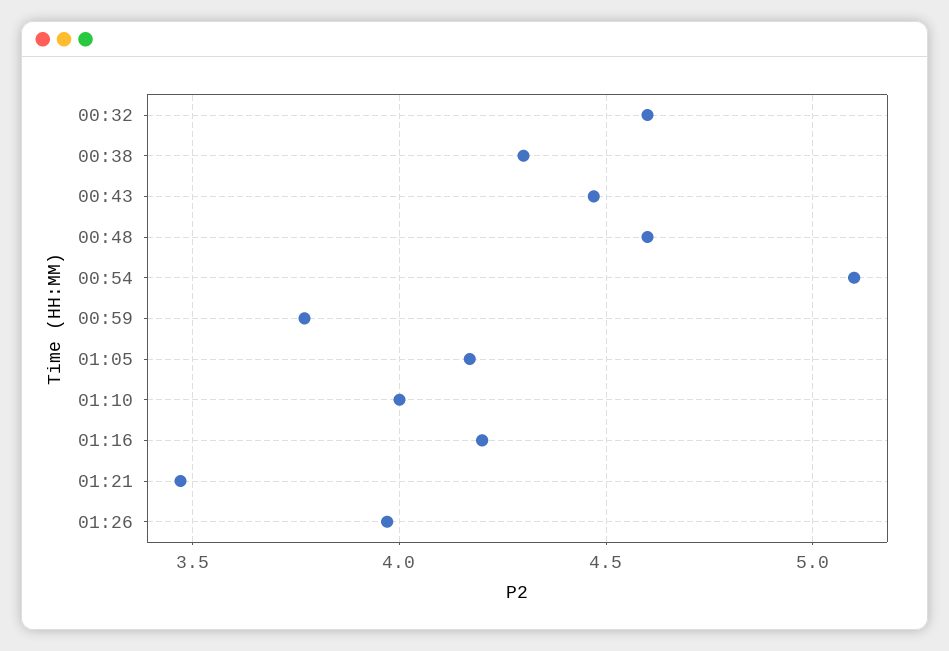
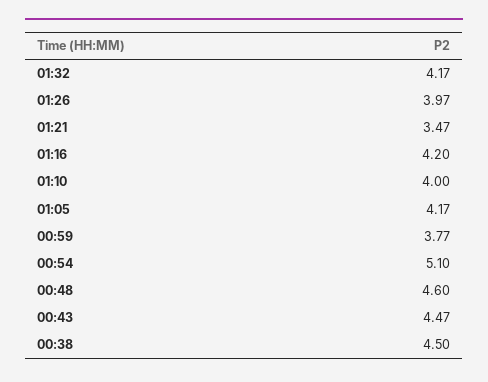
00:32: 4.6 -> none
00:38: 4.3 -> 4.5
01:32: none -> 4.17

